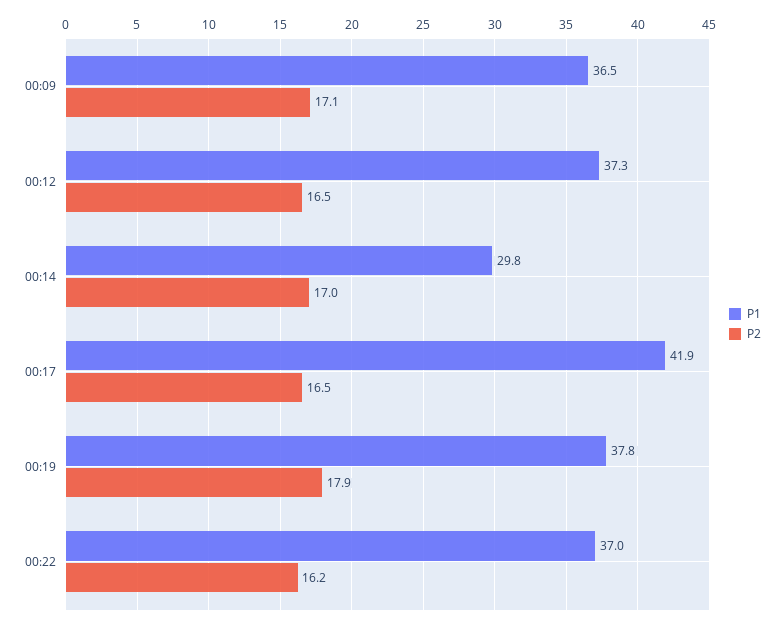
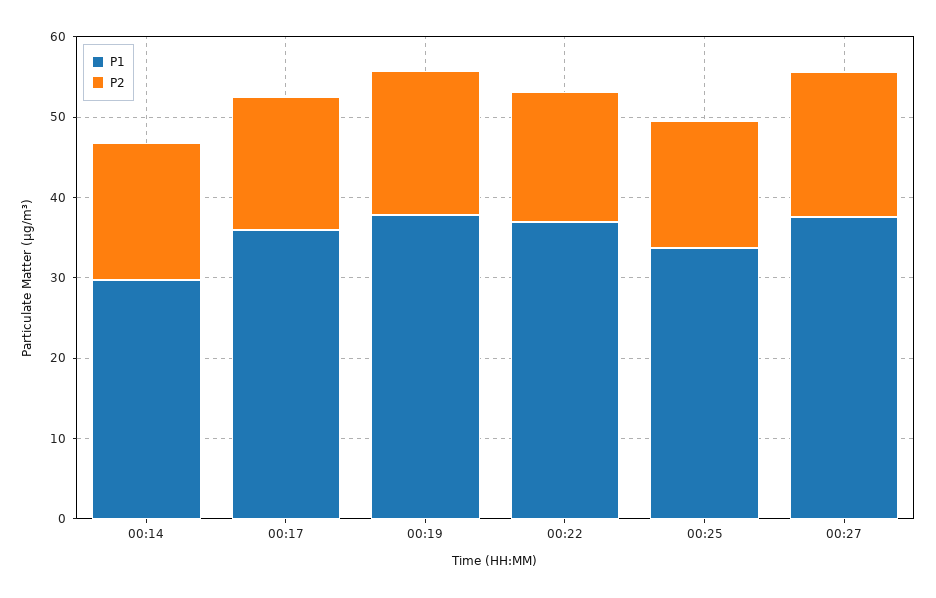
P1, 00:09: 36.5 -> none
P2, 00:09: 17.1 -> none
P1, 00:12: 37.3 -> none
P2, 00:12: 16.5 -> none
P1, 00:17: 41.9 -> 36
P1, 00:25: none -> 34
P2, 00:25: none -> 16
P1, 00:27: none -> 38
P2, 00:27: none -> 18

